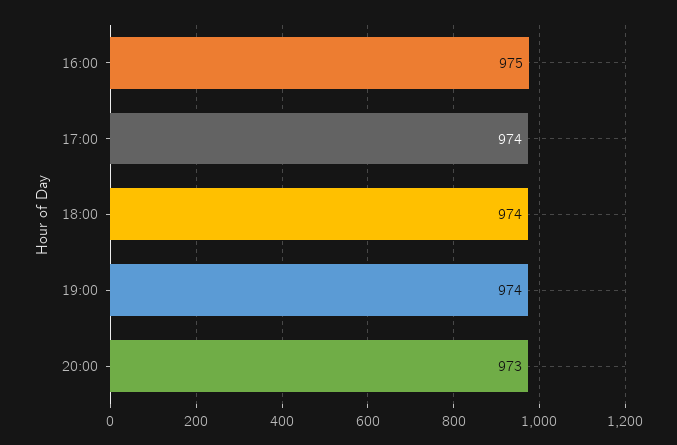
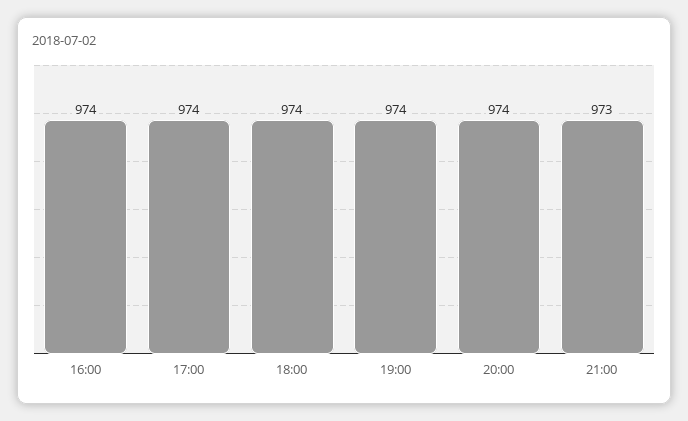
16:00: 975 -> 974
20:00: 973 -> 974
21:00: none -> 973

